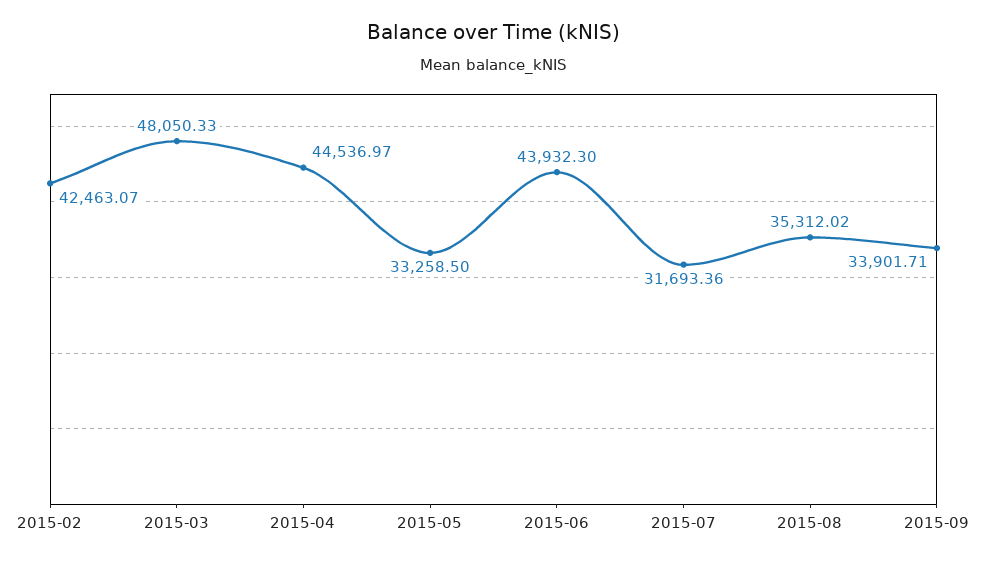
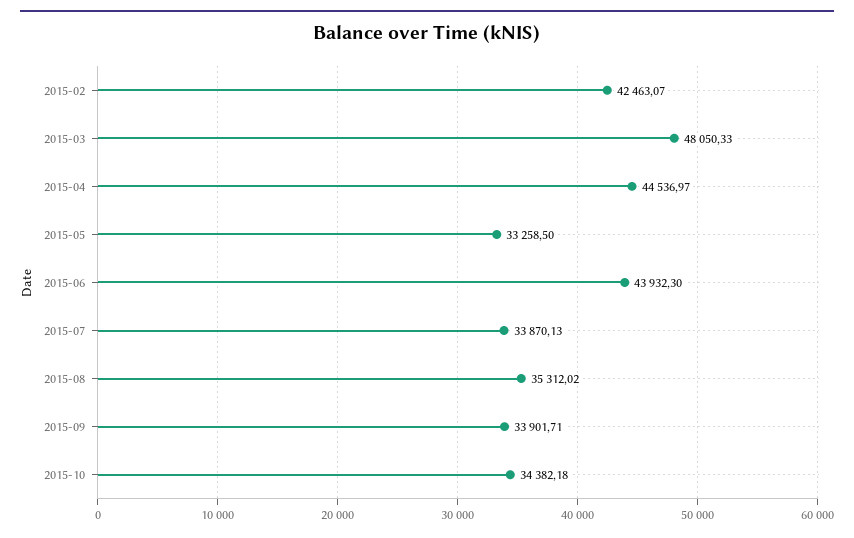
2015-07: 31693.36 -> 33870.13
2015-10: none -> 34382.18

